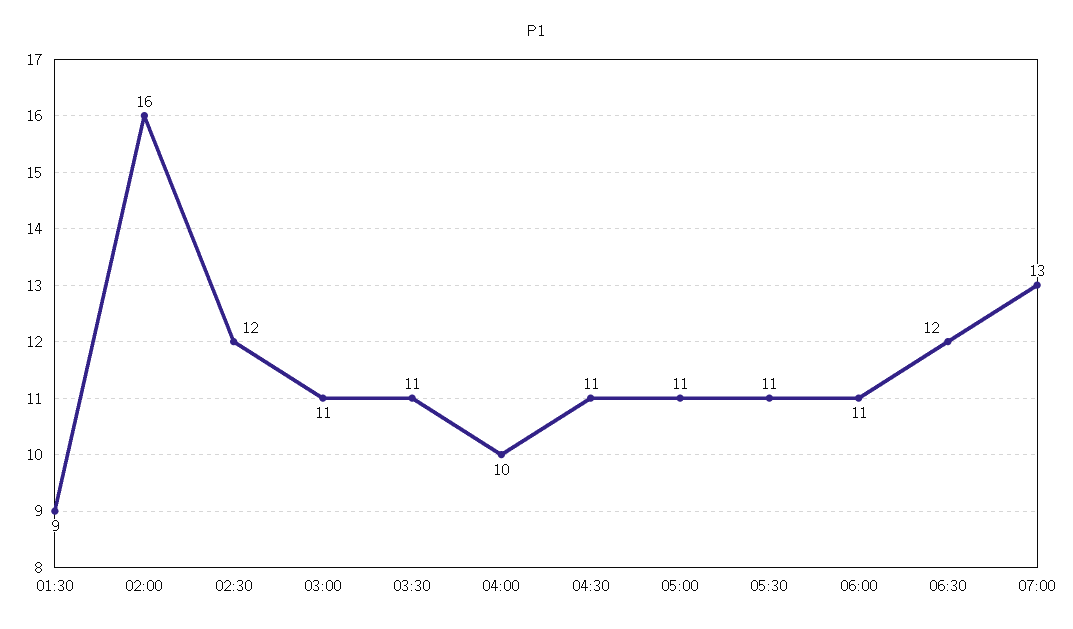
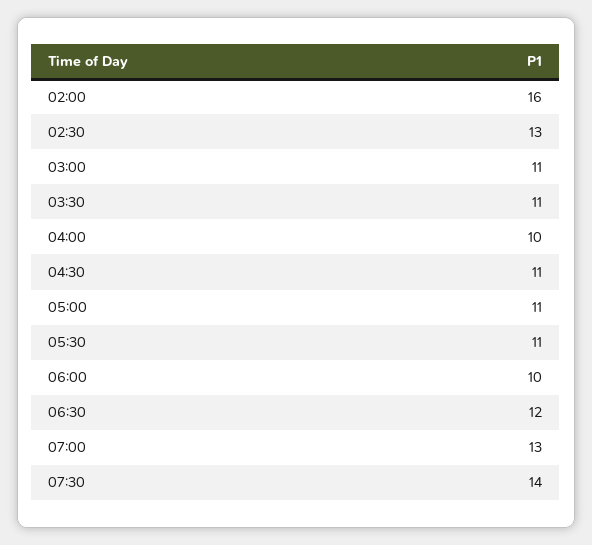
01:30: 9 -> none
02:30: 12 -> 13
06:00: 11 -> 10
07:30: none -> 14

